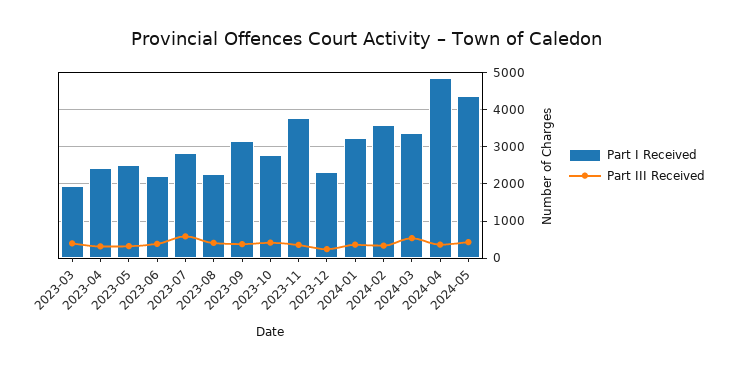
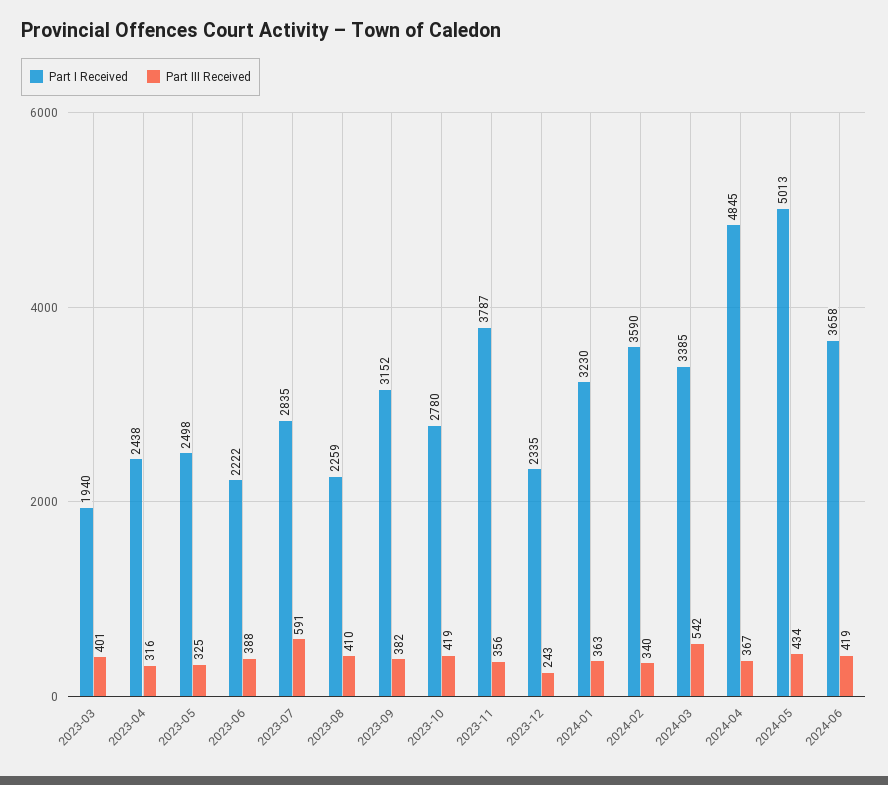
Part I Received, 2024-05: 4400 -> 5013
Part I Received, 2024-06: none -> 3658
Part III Received, 2024-06: none -> 419

